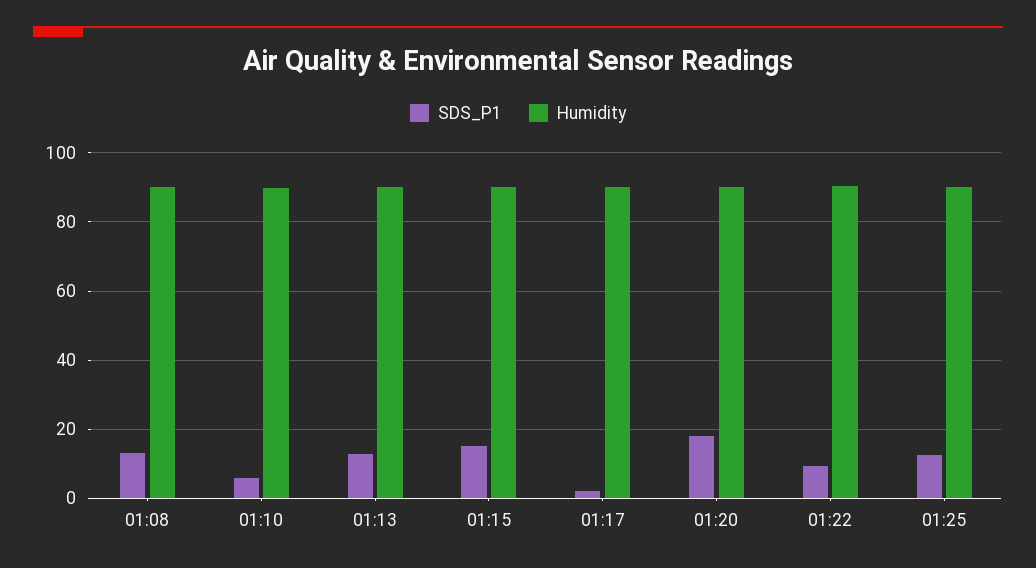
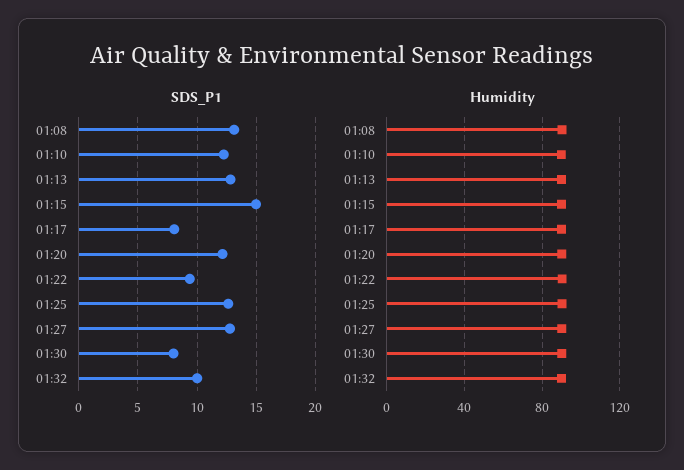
SDS_P1, 01:10: 6 -> 12
SDS_P1, 01:17: 2 -> 8
SDS_P1, 01:20: 18 -> 12
SDS_P1, 01:27: none -> 13
SDS_P1, 01:30: none -> 8
SDS_P1, 01:32: none -> 10
Humidity, 01:27: none -> 90
Humidity, 01:30: none -> 90
Humidity, 01:32: none -> 90

